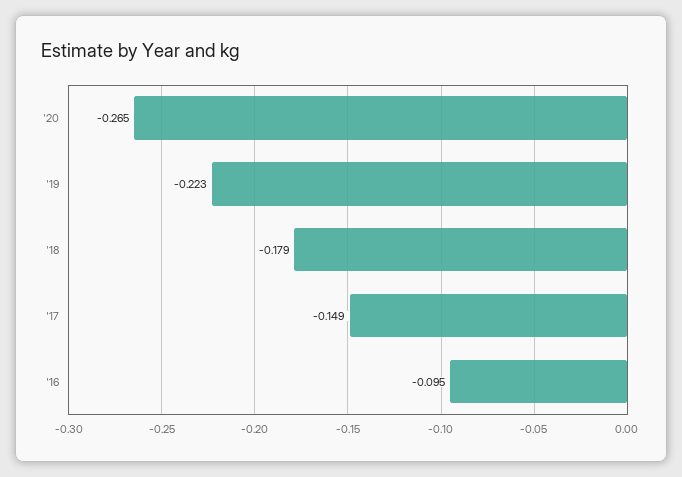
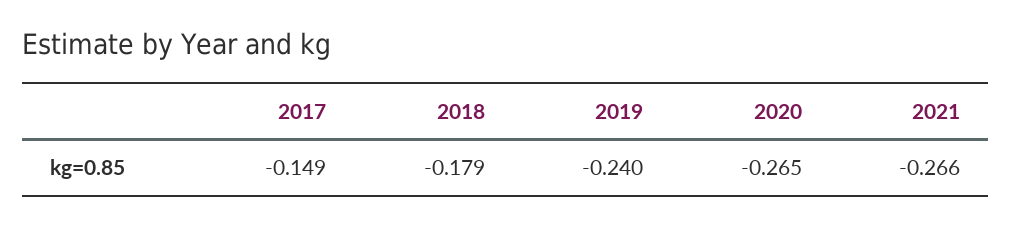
'19: -0.223 -> -0.24
'16: -0.095 -> none
2021: none -> -0.266

